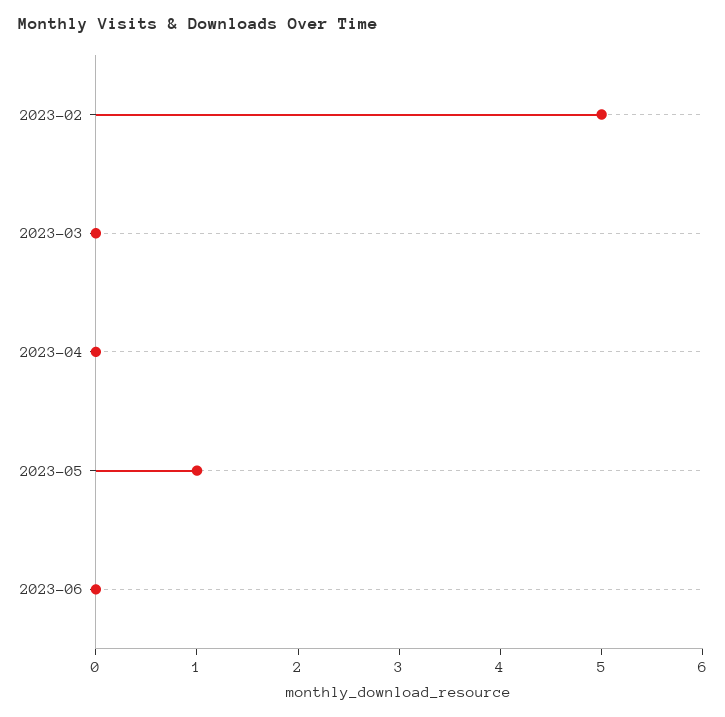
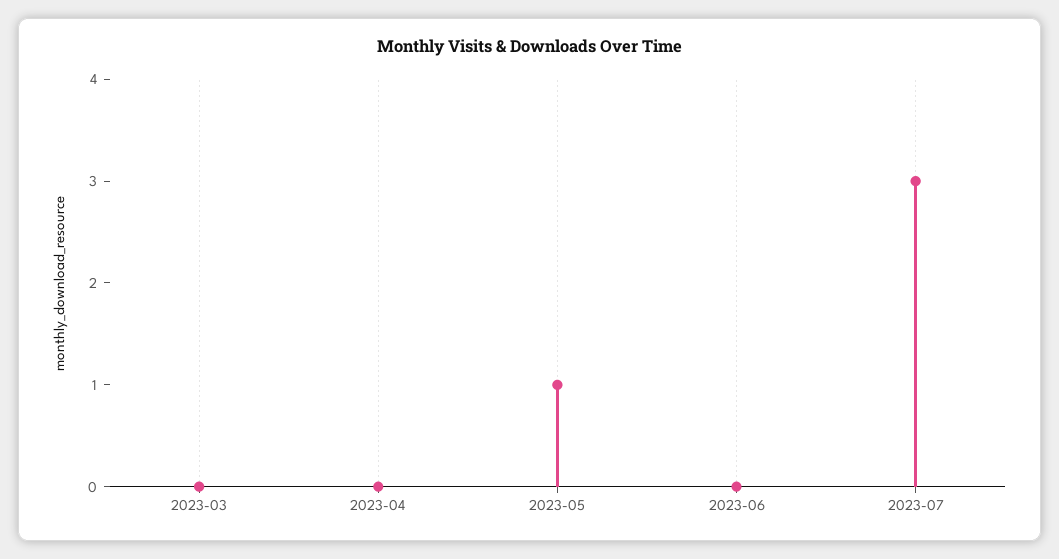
2023-02: 5 -> none
2023-07: none -> 3

